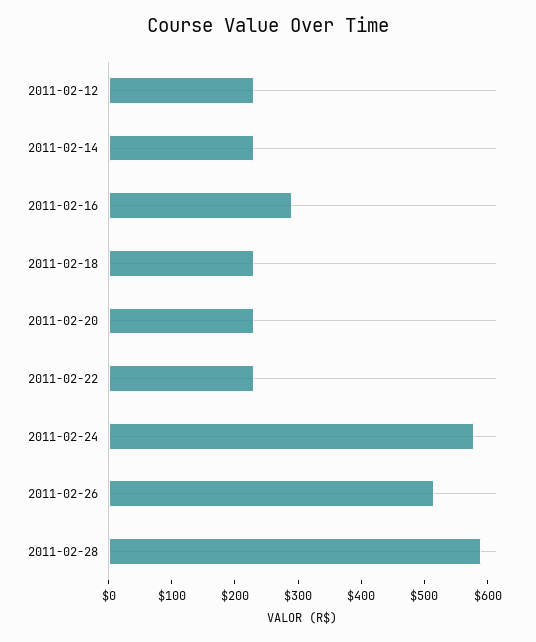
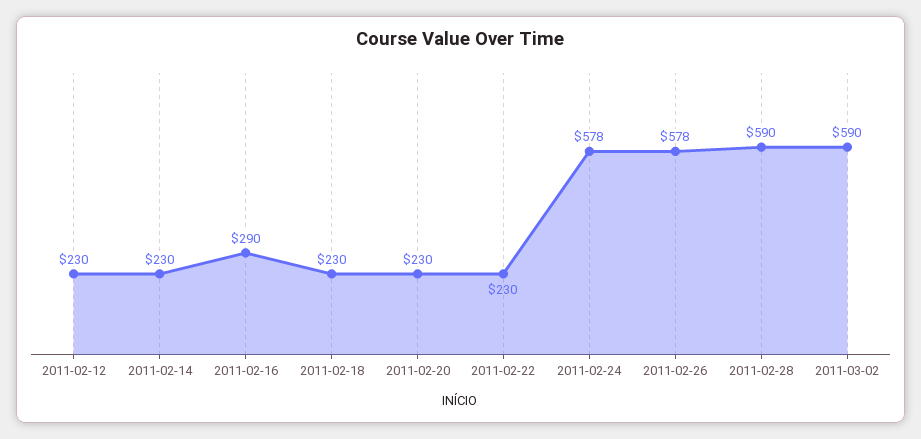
2011-02-26: 520 -> 578
2011-03-02: none -> 590

